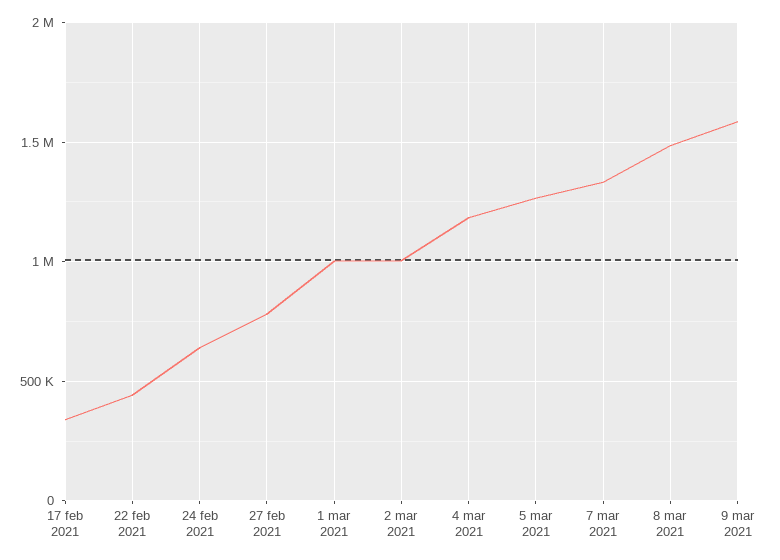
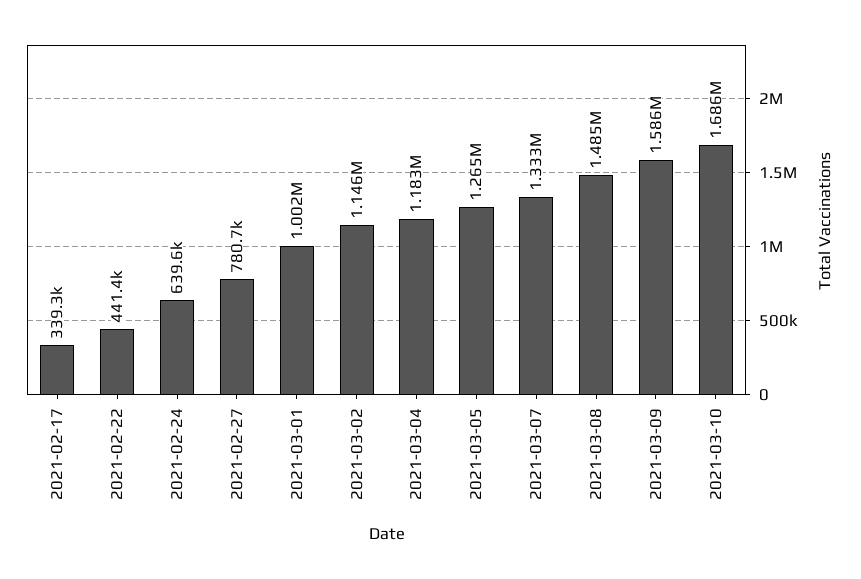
2 mar 2021: 1000000 -> 1146000
2021-03-10: none -> 1686000

